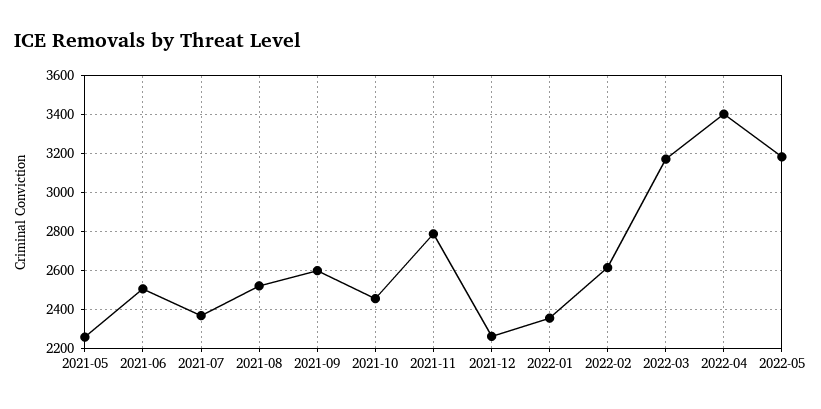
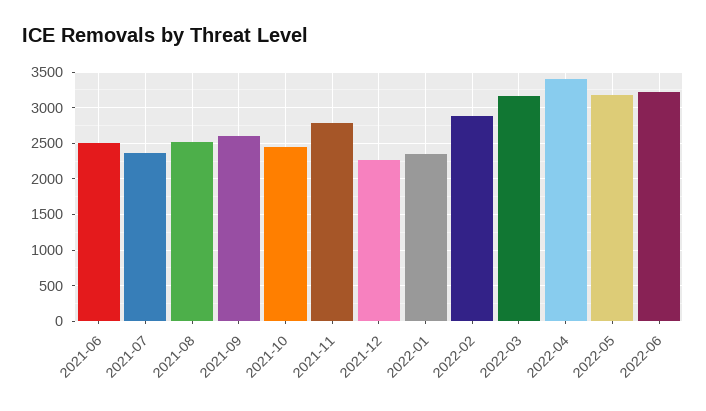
2021-05: 2250 -> none
2022-02: 2600 -> 2900
2022-06: none -> 3200

